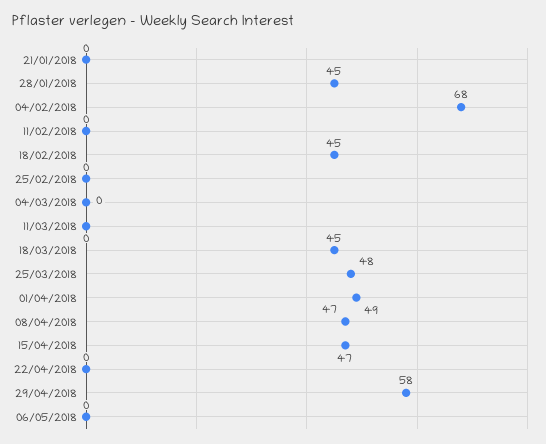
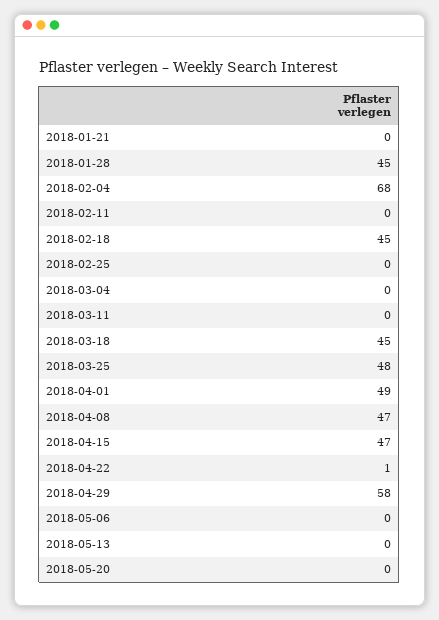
22/04/2018: 0 -> 1
2018-05-13: none -> 0
2018-05-20: none -> 0

